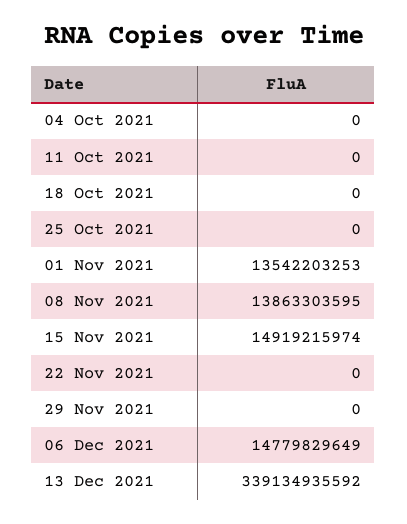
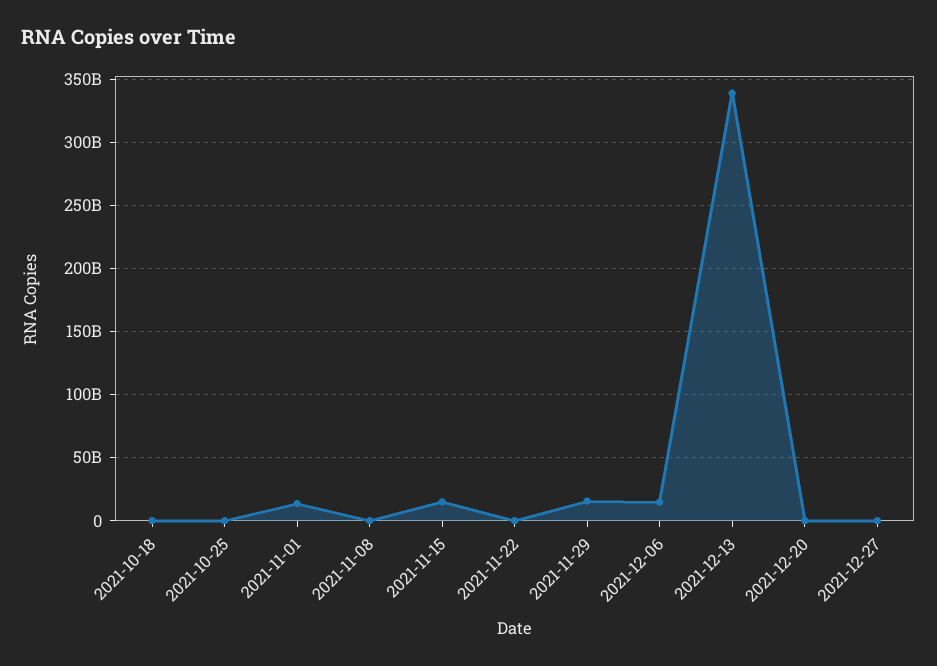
04 Oct 2021: 0 -> none
11 Oct 2021: 0 -> none
08 Nov 2021: 13863303595 -> 0
29 Nov 2021: 0 -> 15000000000
2021-12-20: none -> 0
2021-12-27: none -> 0

